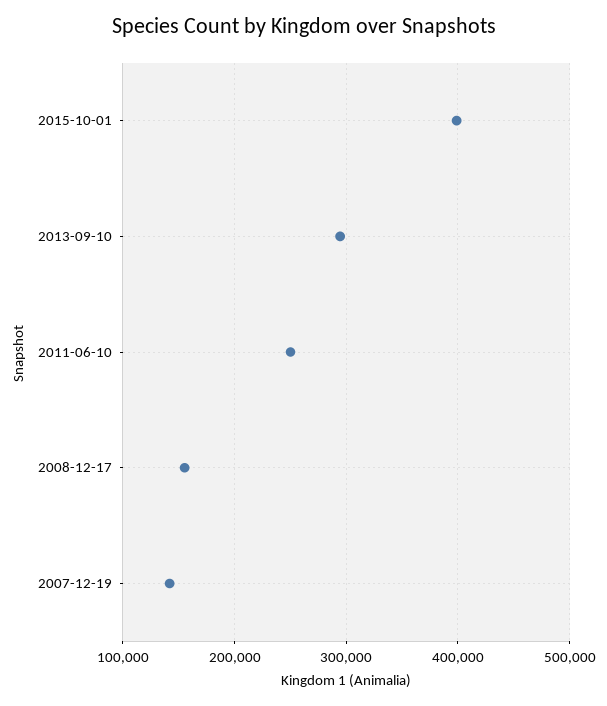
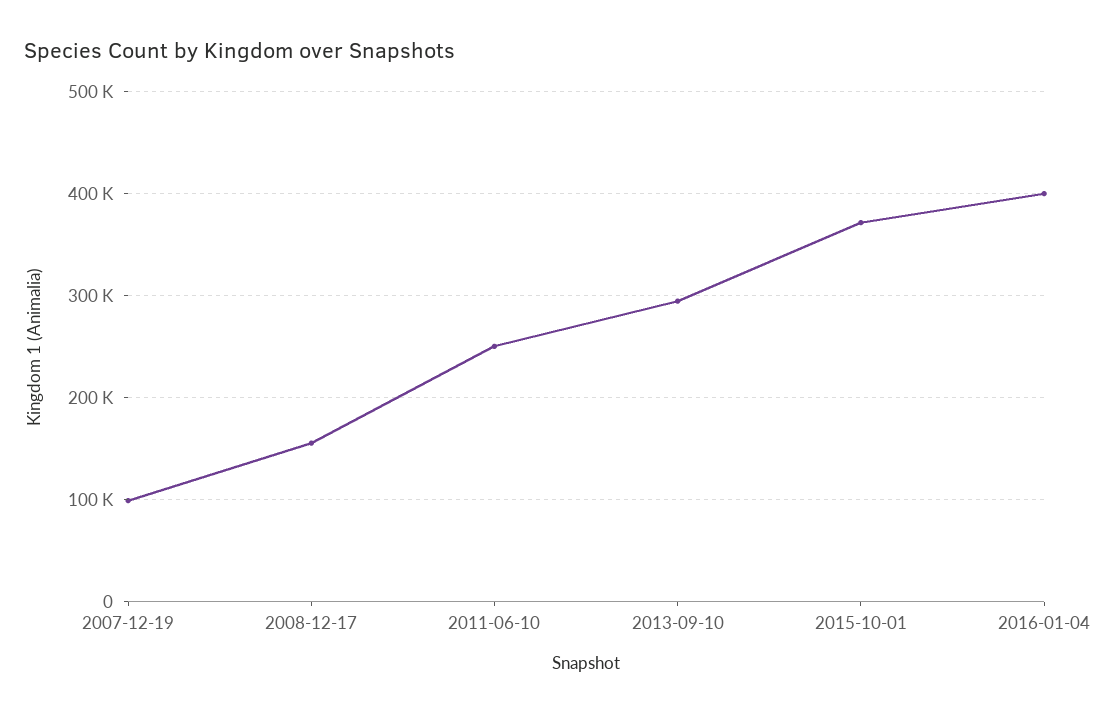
2015-10-01: 400000 -> 370000
2007-12-19: 140000 -> 100000
2016-01-04: none -> 400000

